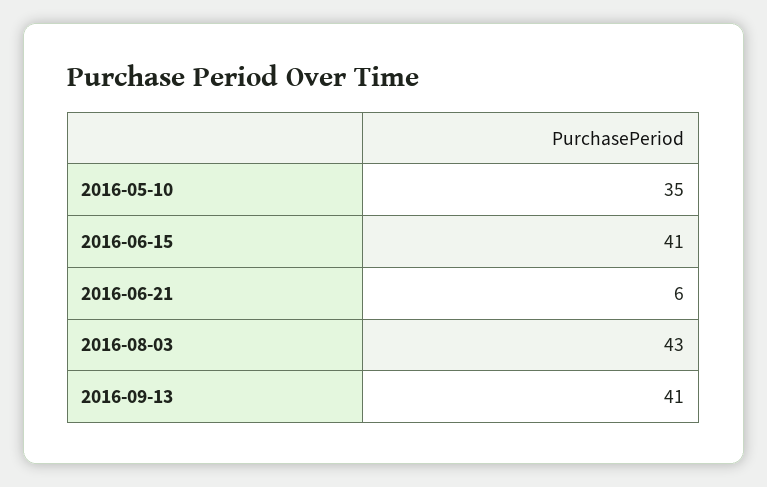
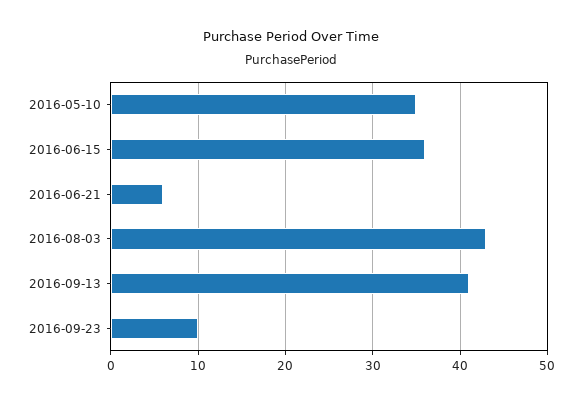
2016-06-15: 41 -> 36
2016-09-23: none -> 10

